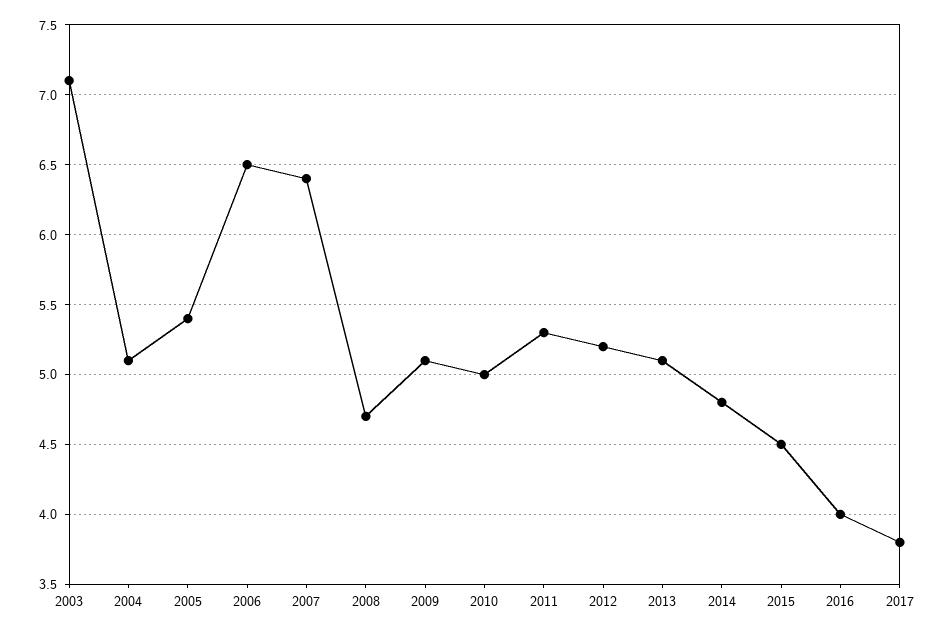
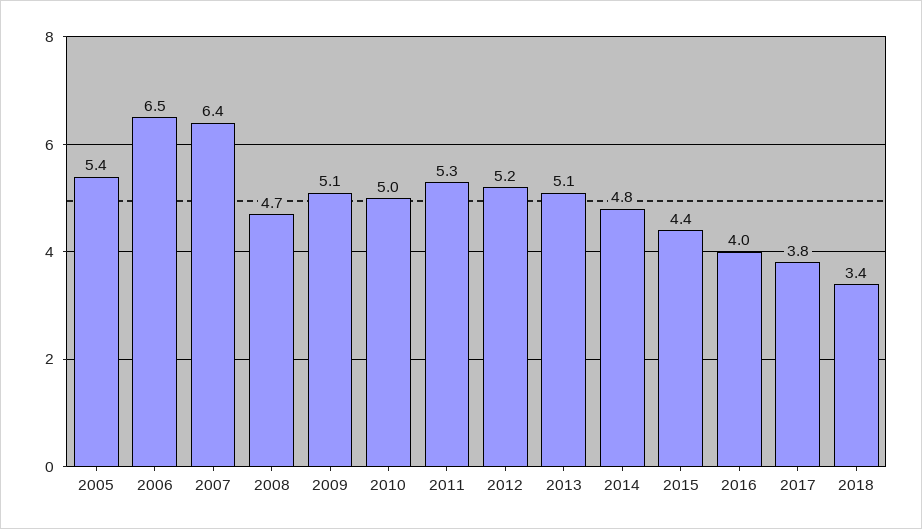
2003: 7.1 -> none
2004: 5.1 -> none
2015: 4.5 -> 4.4
2018: none -> 3.4

